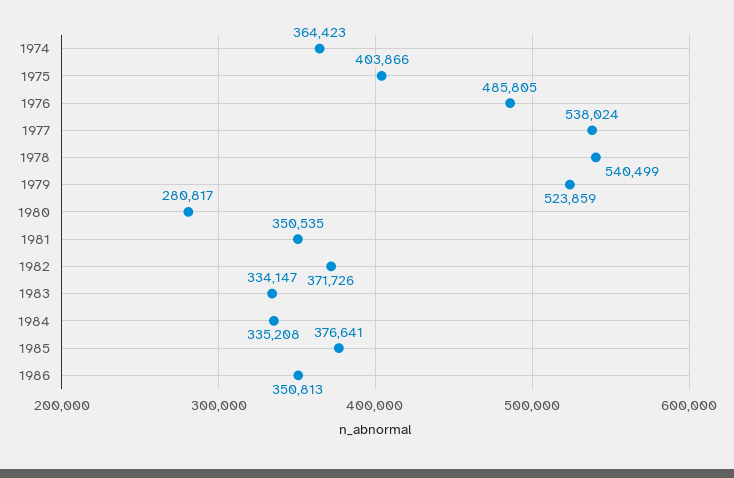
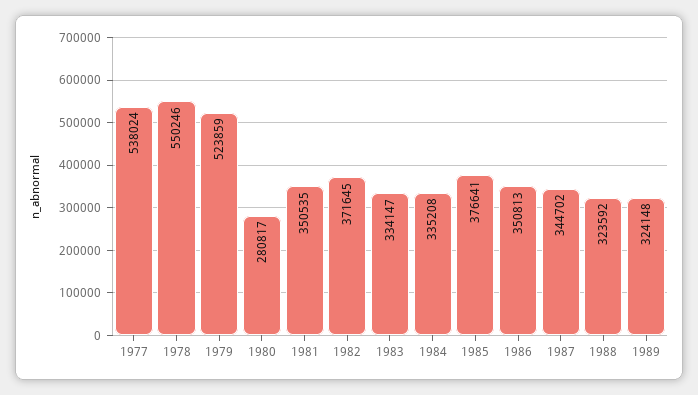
1974: 364423 -> none
1975: 403866 -> none
1976: 485805 -> none
1978: 540499 -> 550246
1982: 371726 -> 371645
1987: none -> 344702
1988: none -> 323592
1989: none -> 324148

